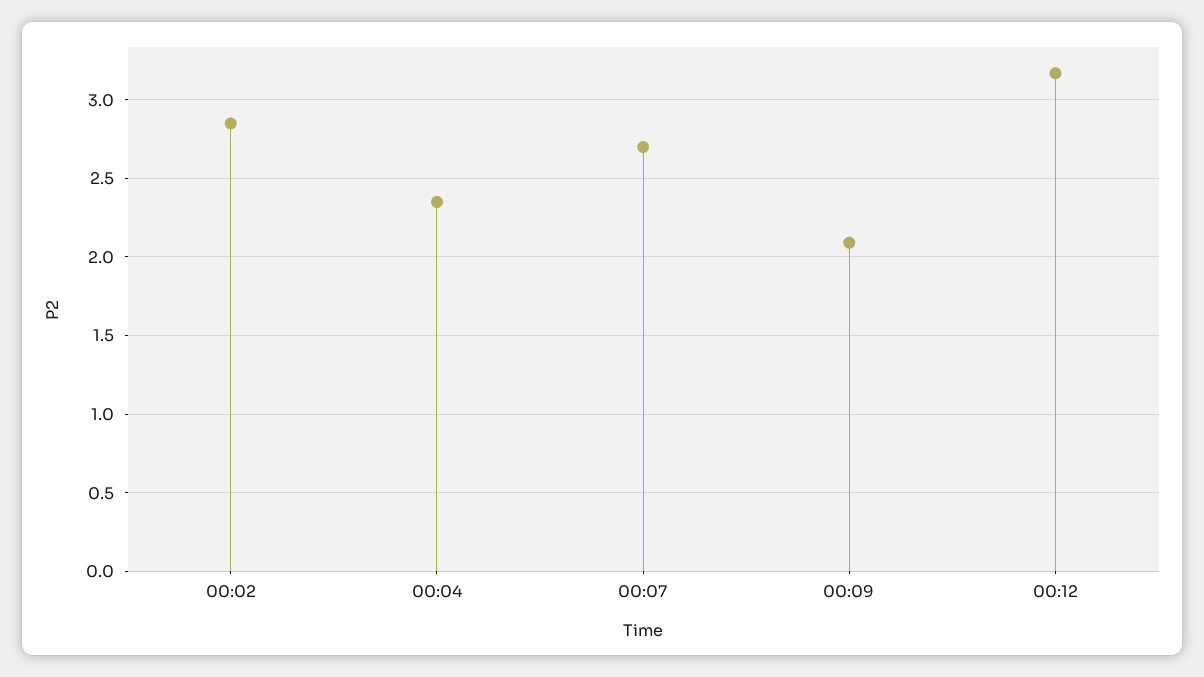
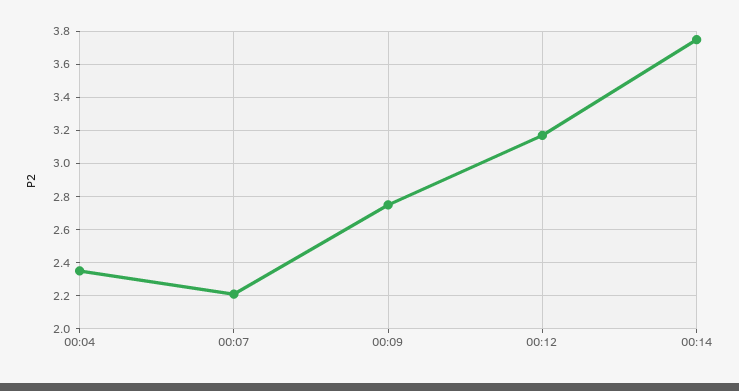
00:02: 2.85 -> none
00:07: 2.7 -> 2.2
00:09: 2.1 -> 2.75
00:14: none -> 3.75

